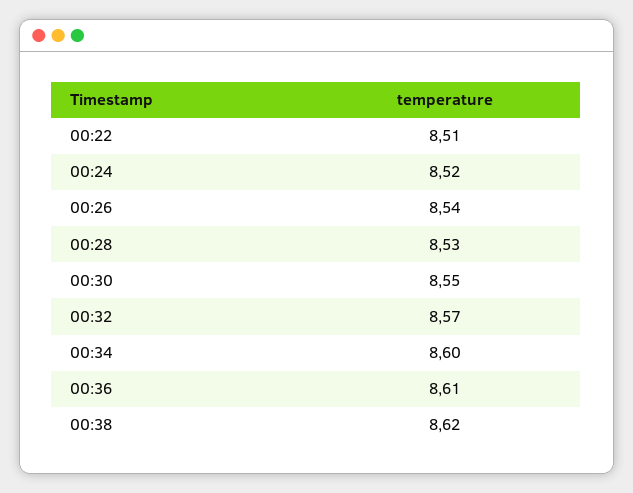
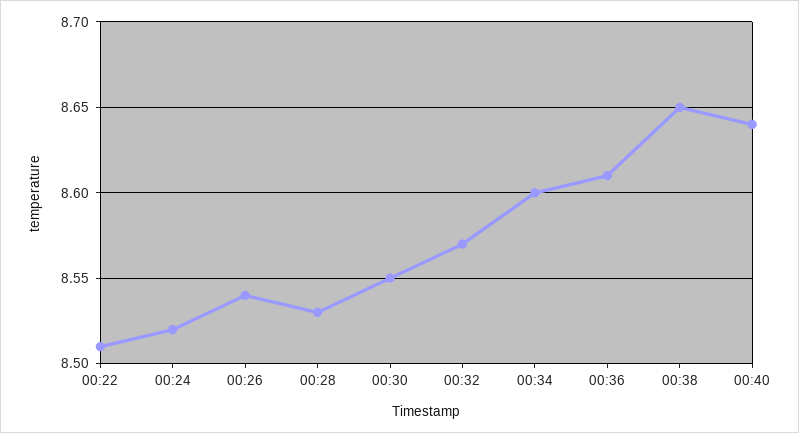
00:38: 8.62 -> 8.65
00:40: none -> 8.64

